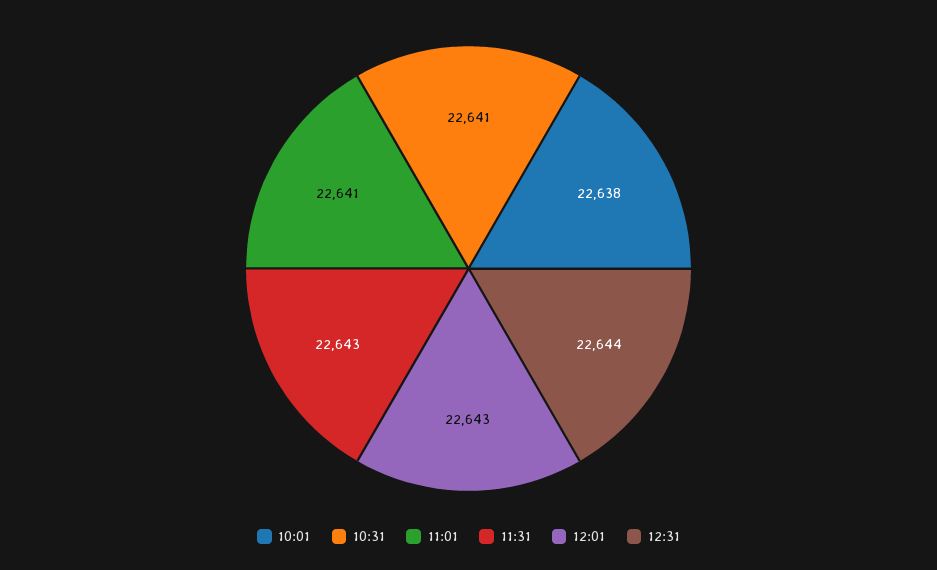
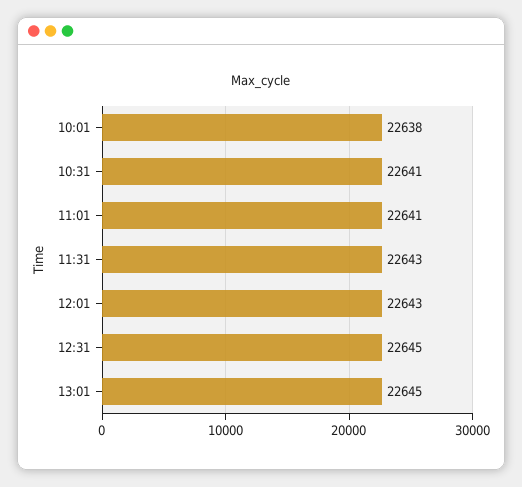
12:31: 22644 -> 22645
13:01: none -> 22645

